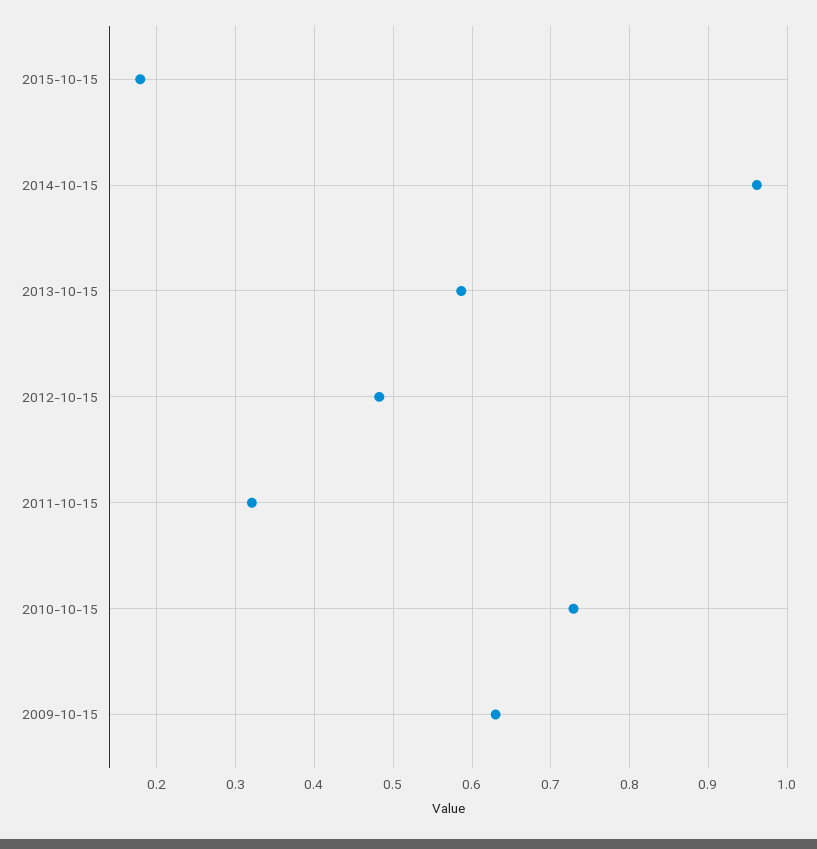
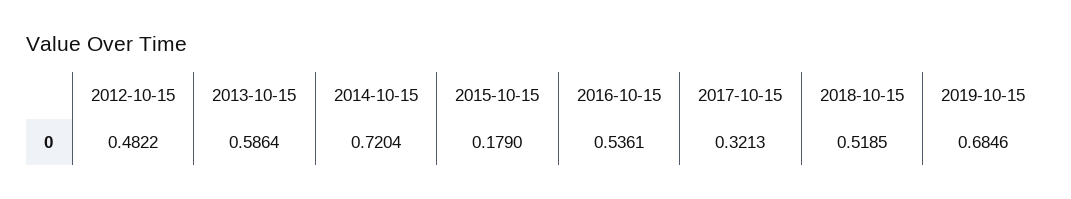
2014-10-15: 0.96 -> 0.7204
2011-10-15: 0.32 -> none
2010-10-15: 0.73 -> none
2009-10-15: 0.63 -> none
2016-10-15: none -> 0.5361
2017-10-15: none -> 0.3213
2018-10-15: none -> 0.5185
2019-10-15: none -> 0.6846

